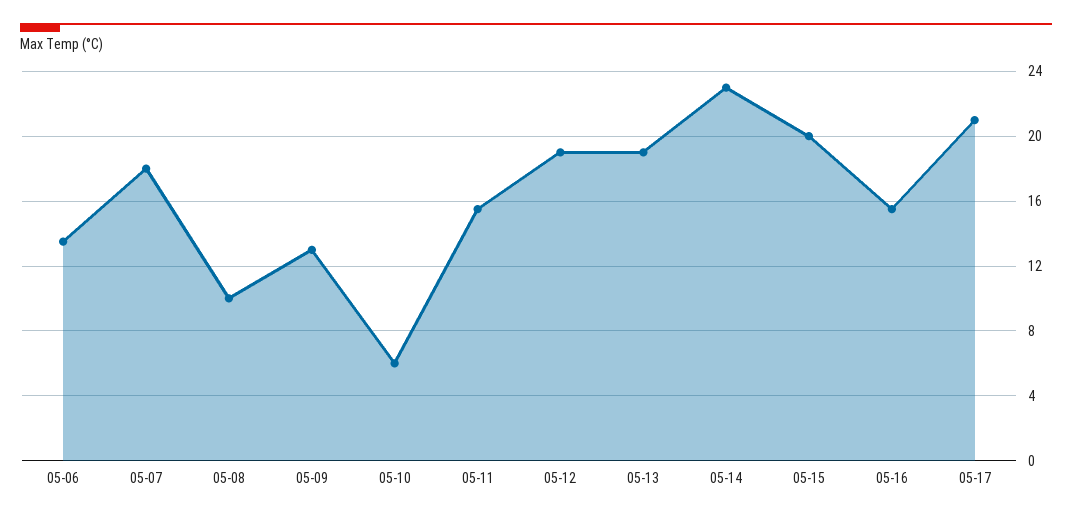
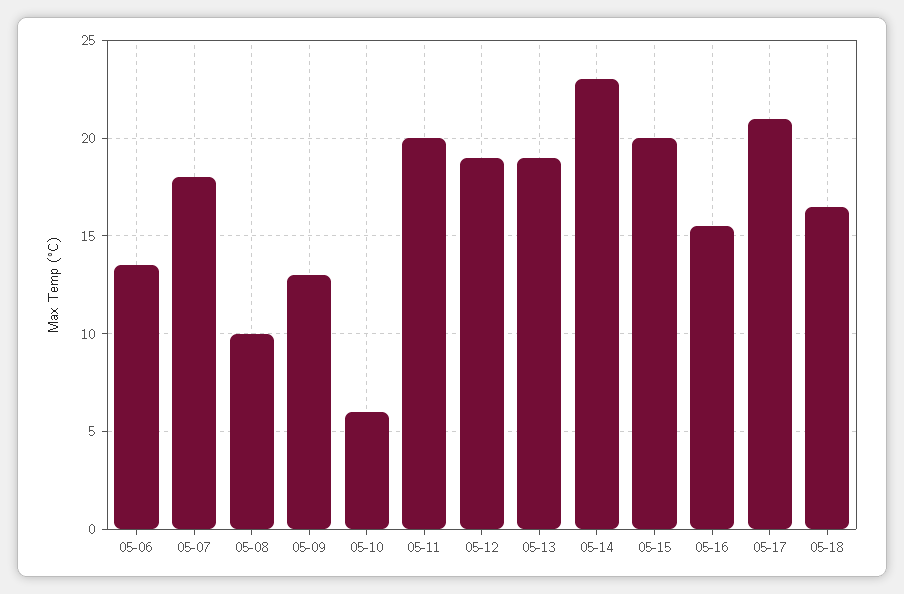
05-11: 15.5 -> 20
05-18: none -> 16.5

